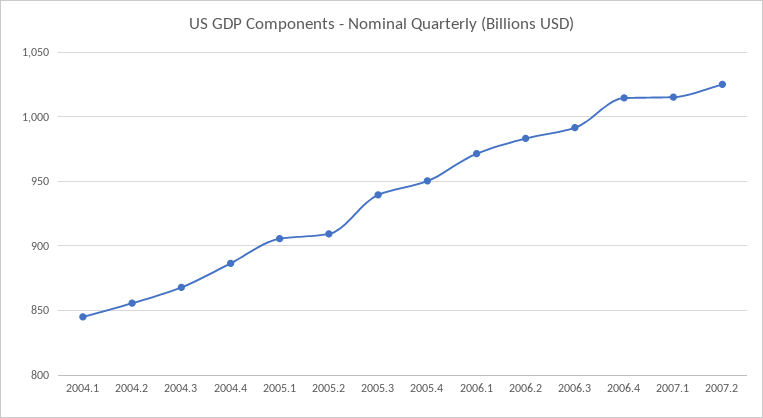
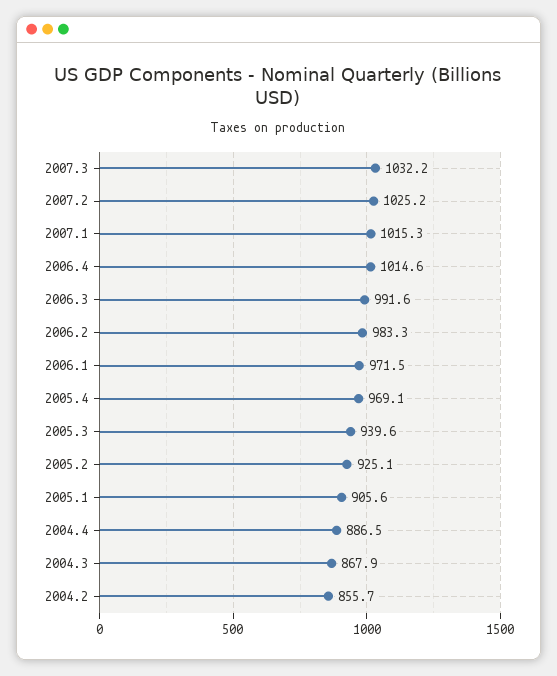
2004.1: 845 -> none
2005.2: 910 -> 925.1
2005.4: 950 -> 969.1
2007.3: none -> 1032.2

